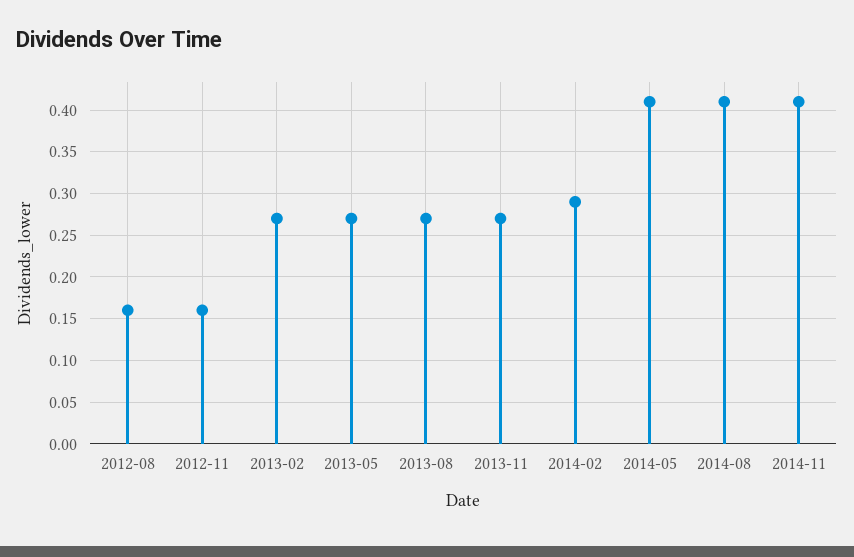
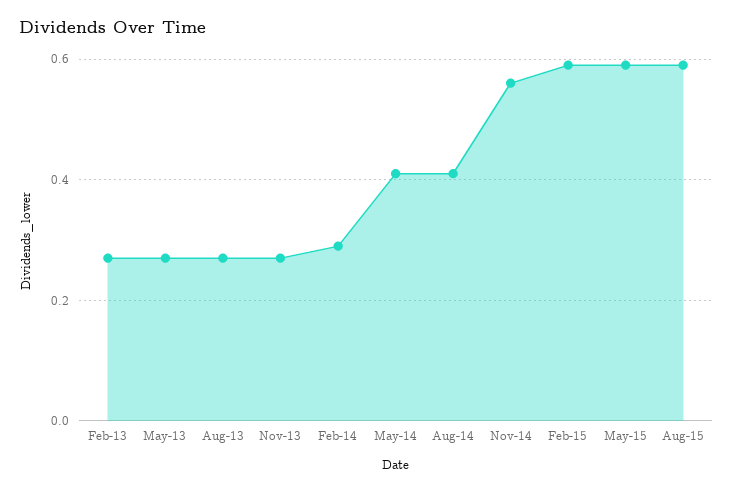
2012-08: 0.16 -> none
2012-11: 0.16 -> none
2014-11: 0.41 -> 0.55
Feb-15: none -> 0.6
May-15: none -> 0.6
Aug-15: none -> 0.6

